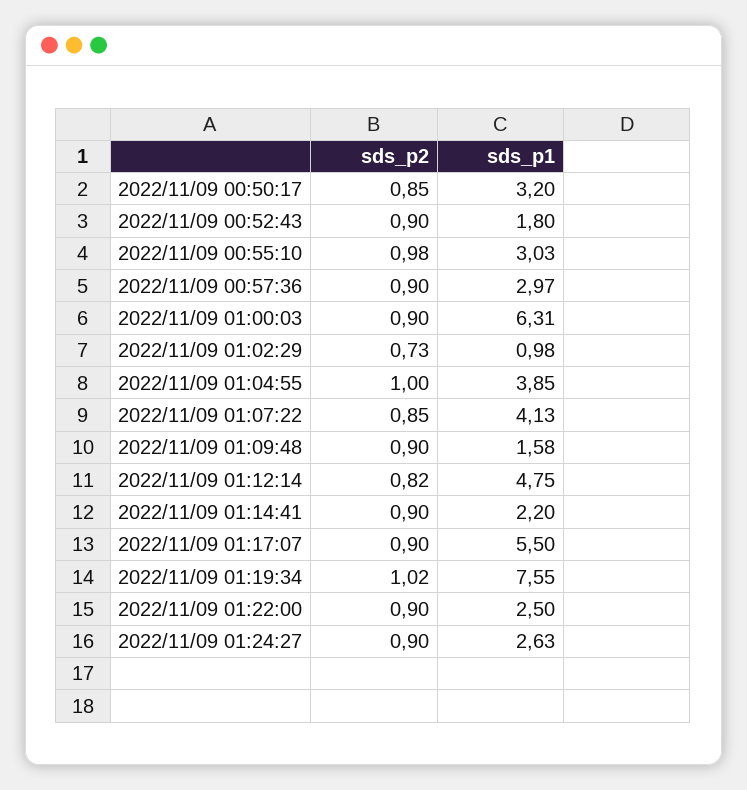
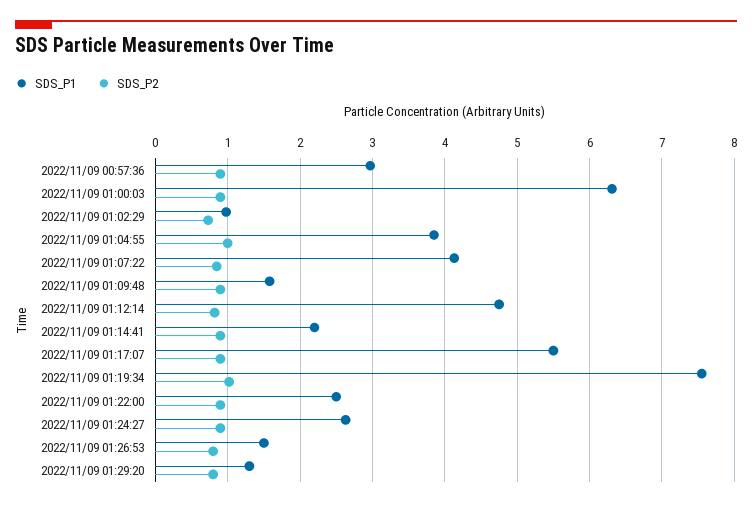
sds_p2, 2022/11/09 00:50:17: 0.85 -> none
sds_p1, 2022/11/09 00:50:17: 3.2 -> none
sds_p2, 2022/11/09 00:52:43: 0.9 -> none
sds_p1, 2022/11/09 00:52:43: 1.8 -> none
sds_p2, 2022/11/09 00:55:10: 0.98 -> none
sds_p1, 2022/11/09 00:55:10: 3.03 -> none
sds_p1, 2022/11/09 01:26:53: none -> 1.5
sds_p2, 2022/11/09 01:26:53: none -> 0.8
sds_p1, 2022/11/09 01:29:20: none -> 1.3
sds_p2, 2022/11/09 01:29:20: none -> 0.8

